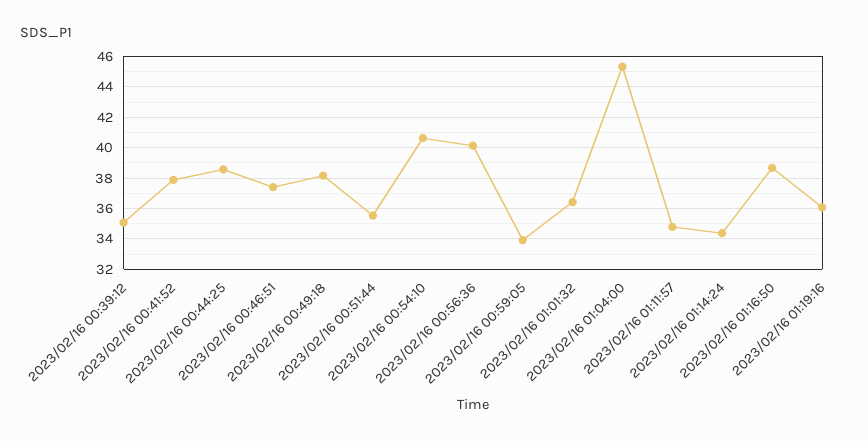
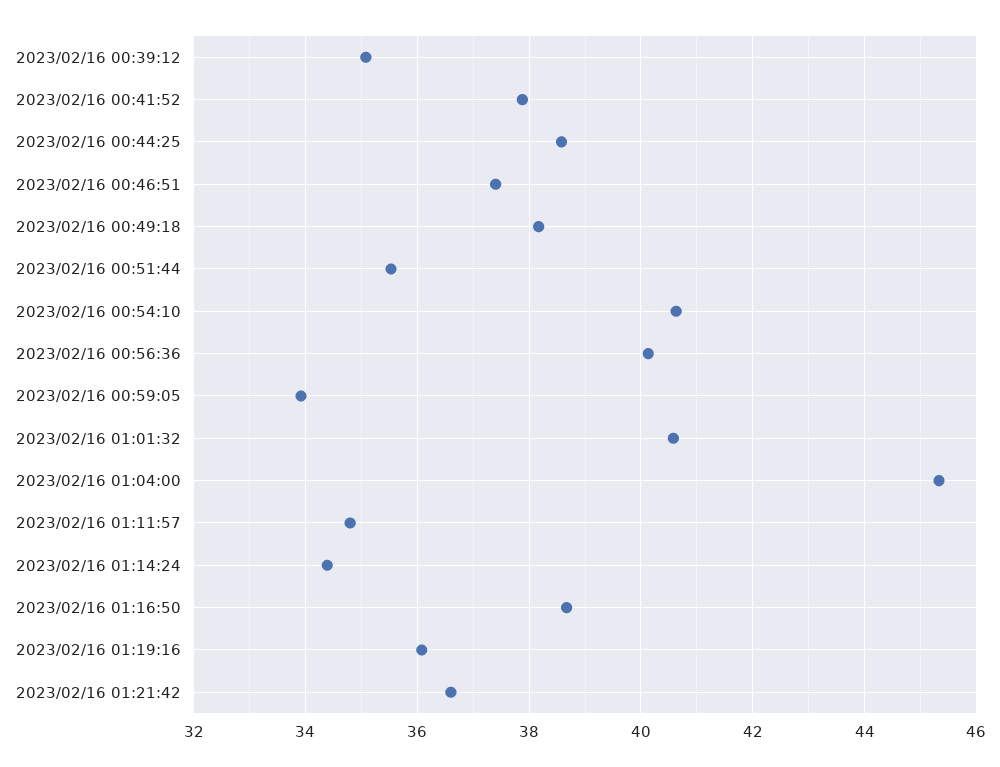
2023/02/16 01:01:32: 36.5 -> 40.6
2023/02/16 01:21:42: none -> 36.6

